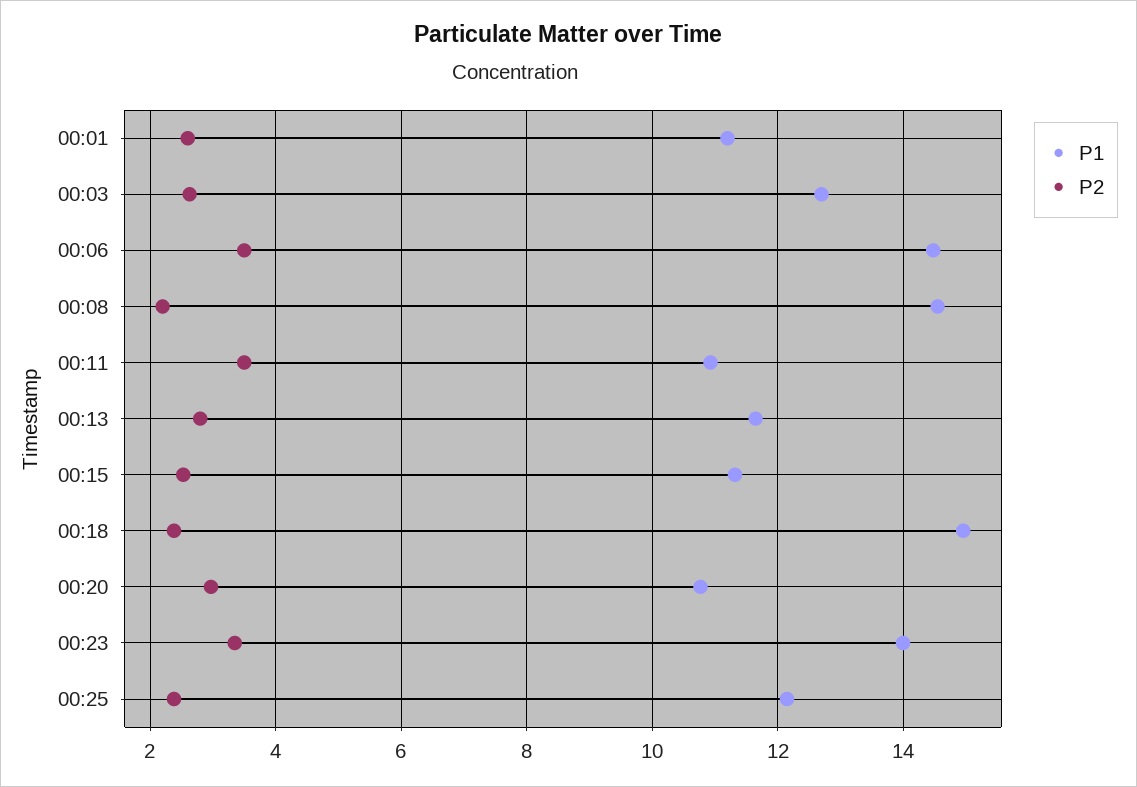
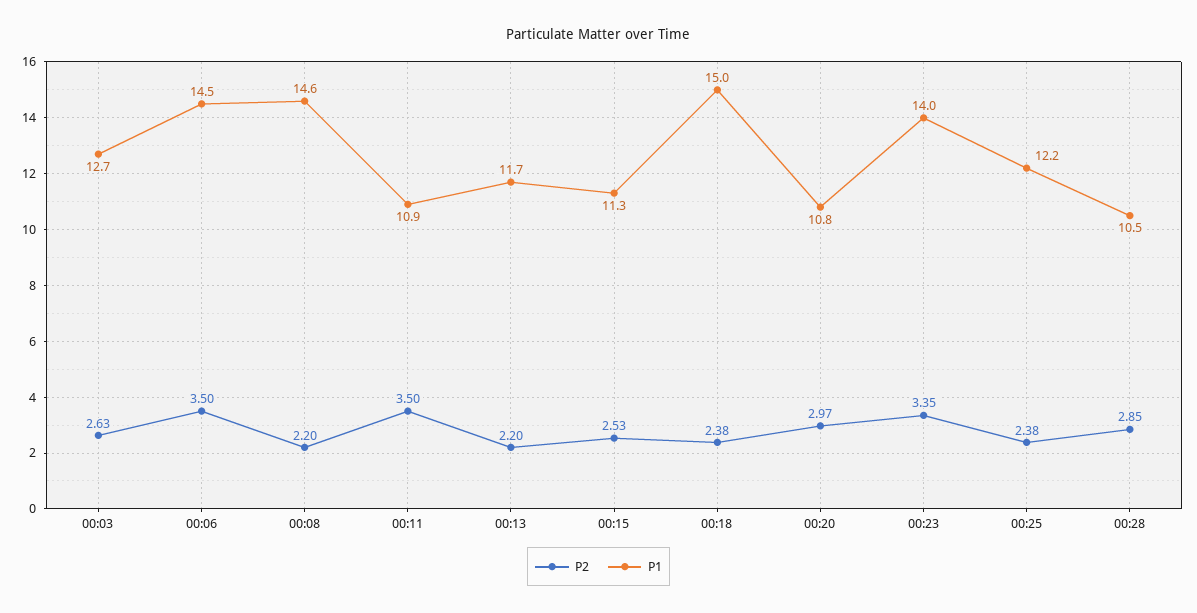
P1, 00:01: 11.2 -> none
P2, 00:01: 2.6 -> none
P2, 00:13: 2.8 -> 2.2
P2, 00:28: none -> 2.85
P1, 00:28: none -> 10.5

